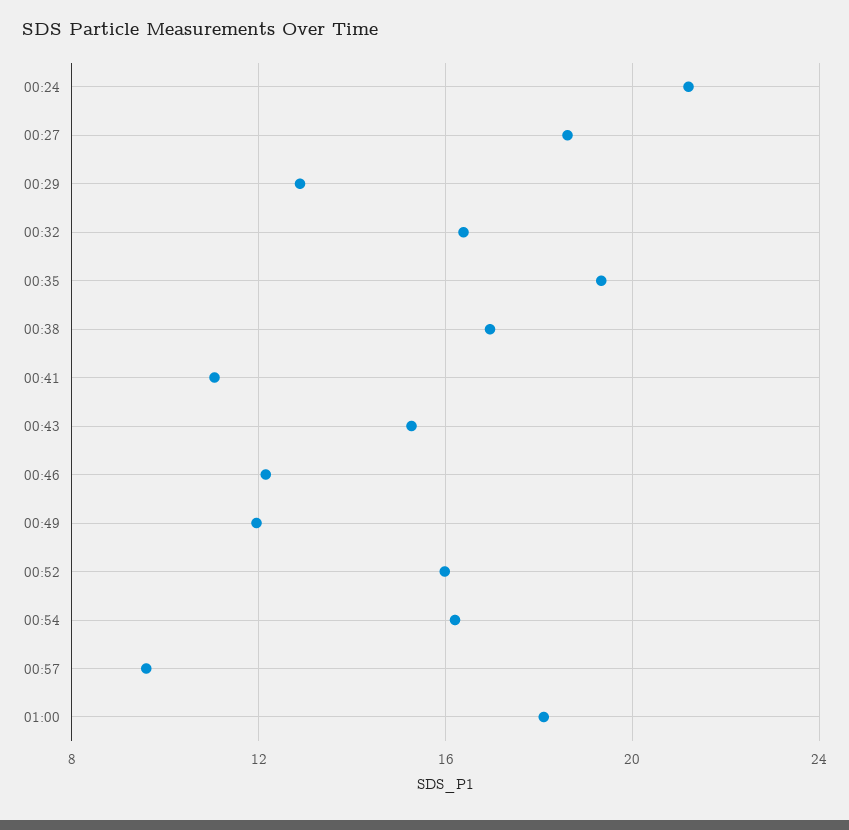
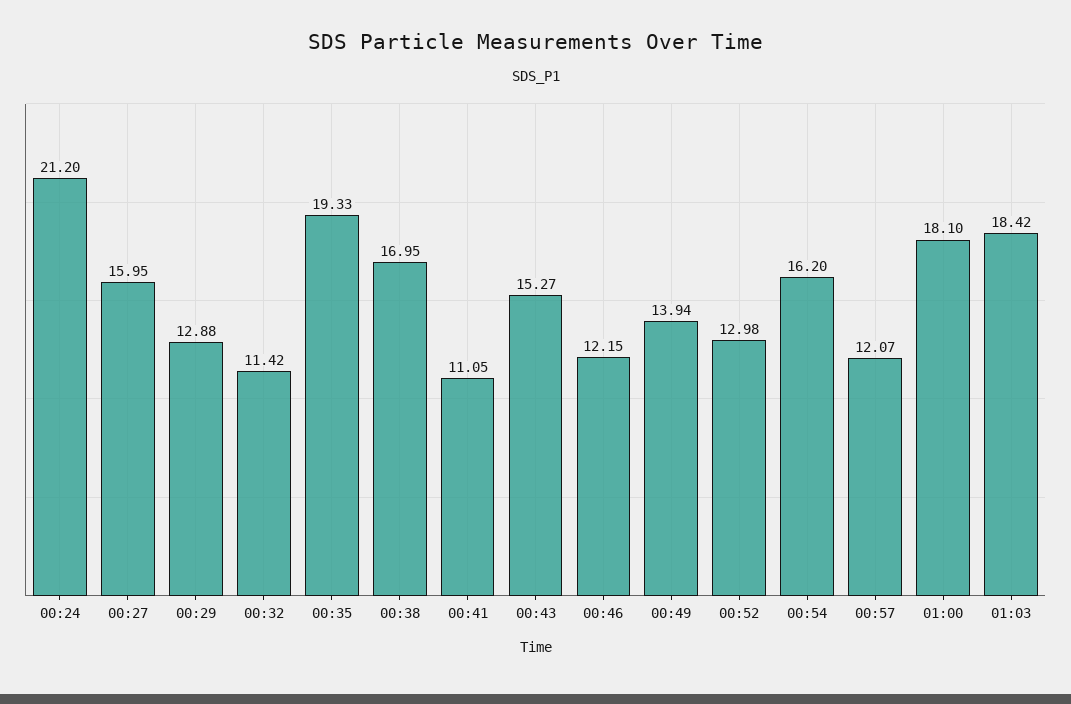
00:27: 18.5 -> 15.95
00:32: 16.5 -> 11.42
00:49: 12 -> 13.94
00:52: 16 -> 12.98
00:57: 9.5 -> 12.07
01:03: none -> 18.42

